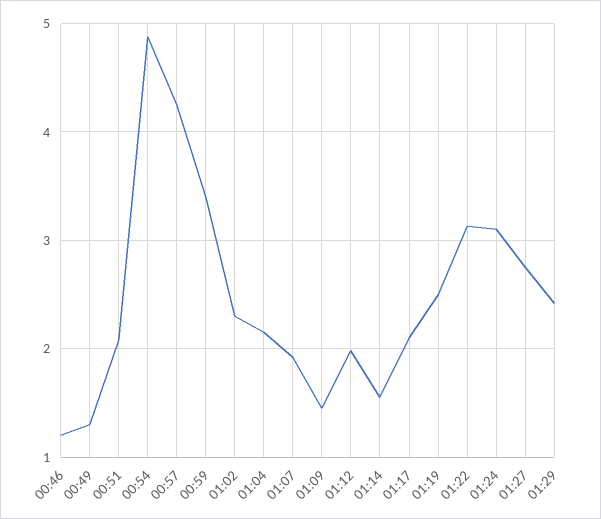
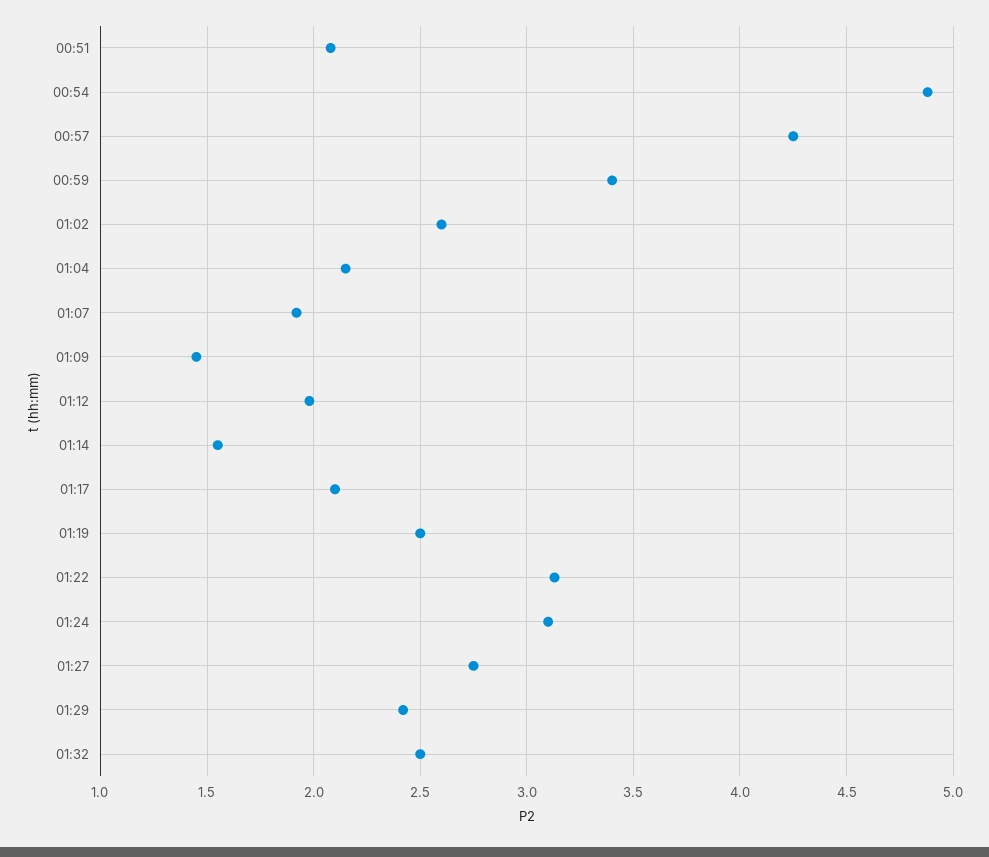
00:46: 1.2 -> none
00:49: 1.3 -> none
01:02: 2.3 -> 2.6
01:32: none -> 2.5

